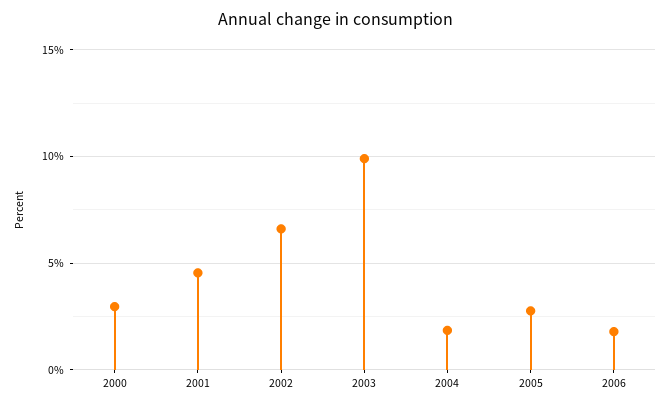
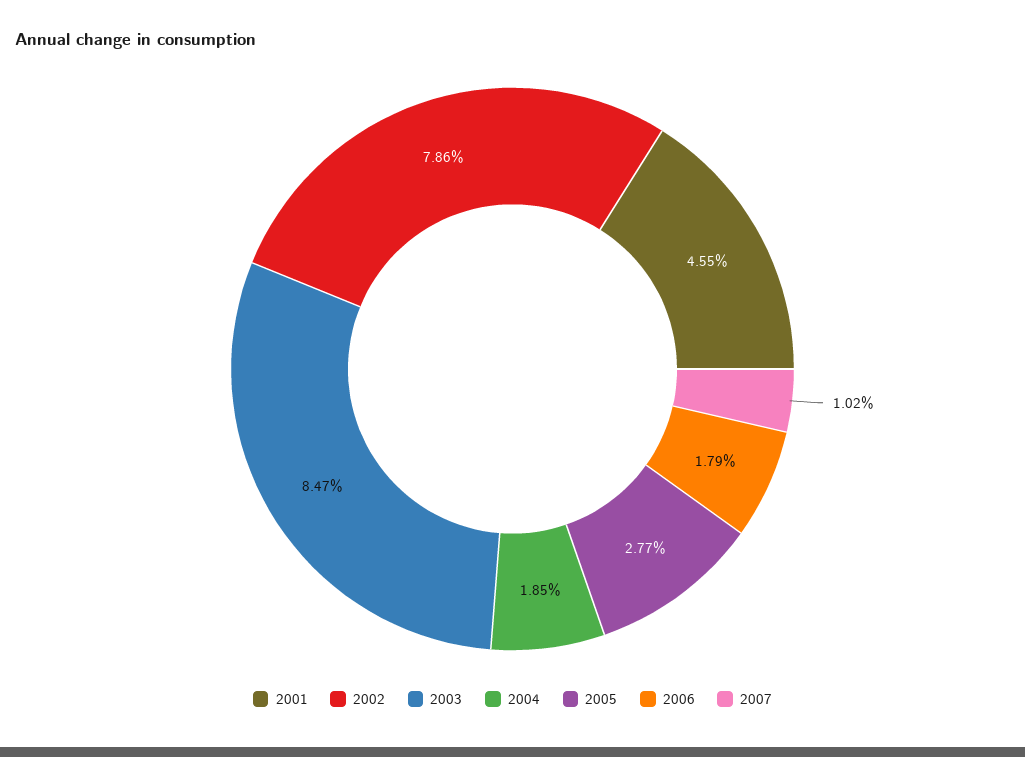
2000: 3 -> none
2002: 6.5 -> 7.86
2003: 10 -> 8.47
2007: none -> 1.02

